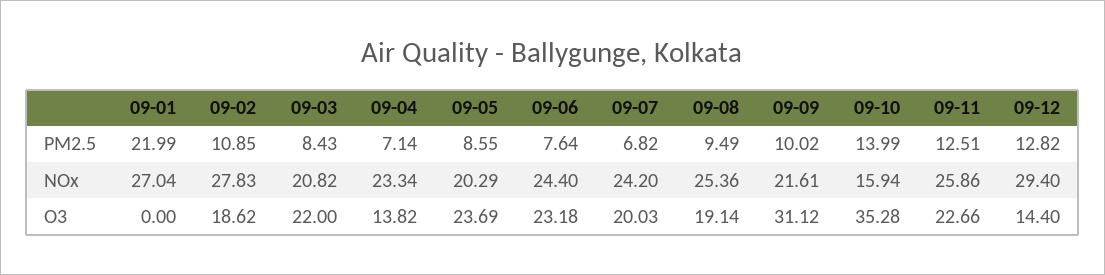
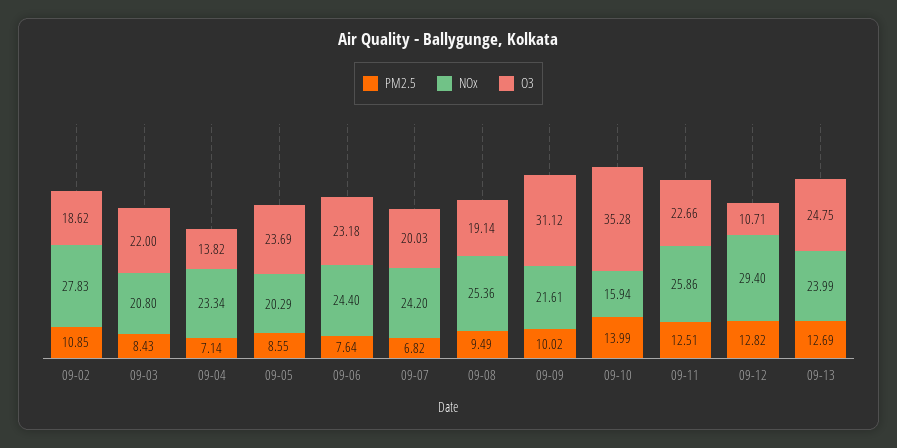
PM2.5, 09-01: 21.99 -> none
NOx, 09-01: 27.04 -> none
NOx, 09-03: 20.82 -> 20.8
O3, 09-01: 0 -> none
O3, 09-12: 14.4 -> 10.71
PM2.5, 09-13: none -> 12.69
NOx, 09-13: none -> 23.99
O3, 09-13: none -> 24.75

